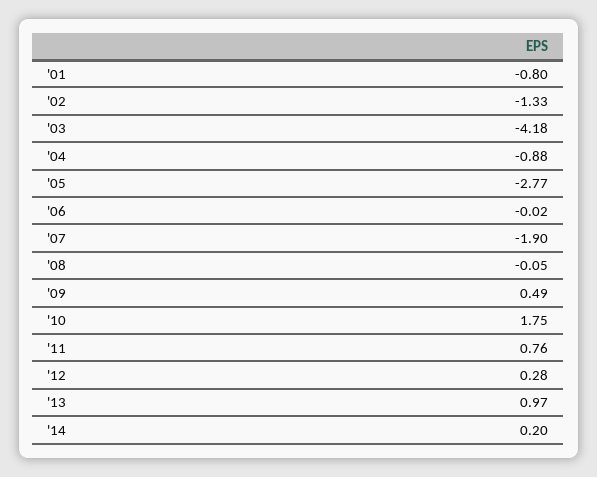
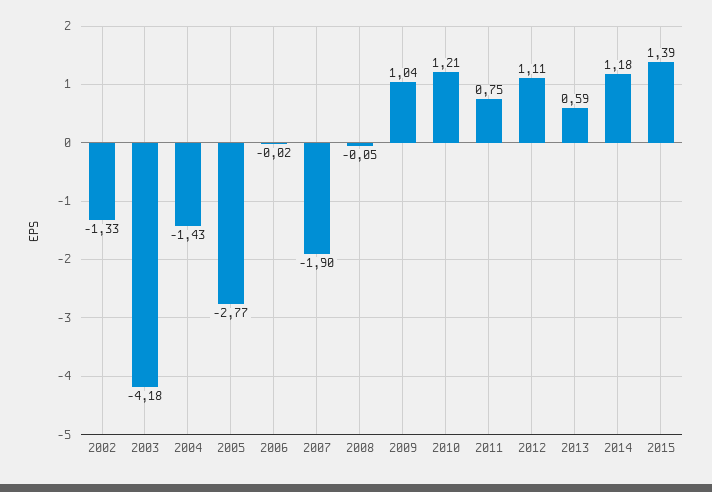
'01: -0.8 -> none
'04: -0.88 -> -1.43
'09: 0.49 -> 1.04
'10: 1.75 -> 1.21
'11: 0.76 -> 0.75
'12: 0.28 -> 1.11
'13: 0.97 -> 0.59
'14: 0.2 -> 1.18
2015: none -> 1.39

